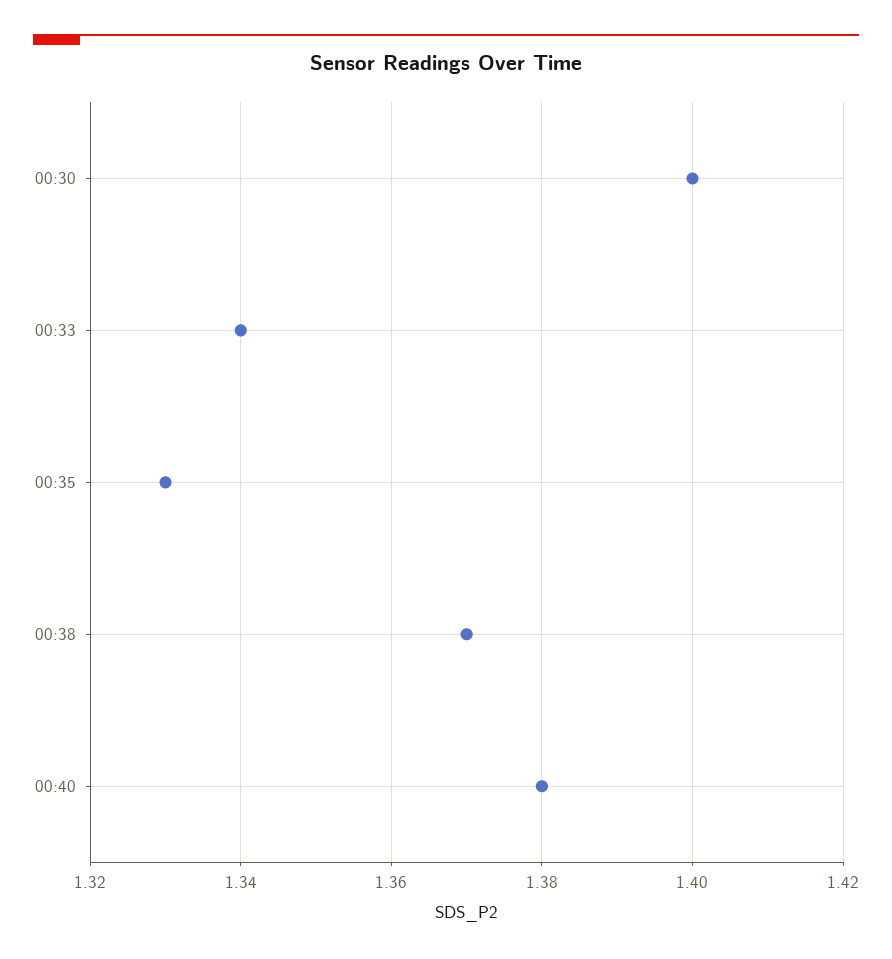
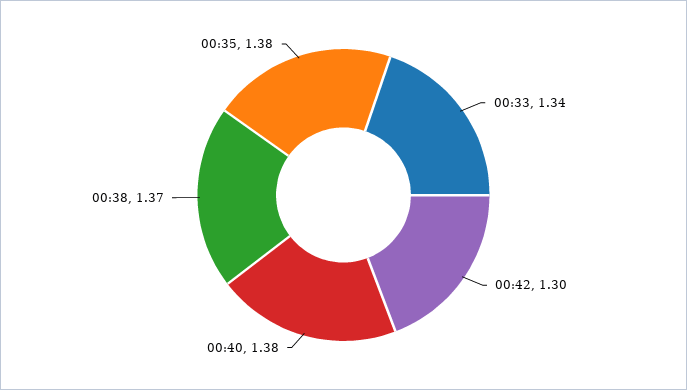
00:30: 1.4 -> none
00:35: 1.33 -> 1.38
00:42: none -> 1.3

